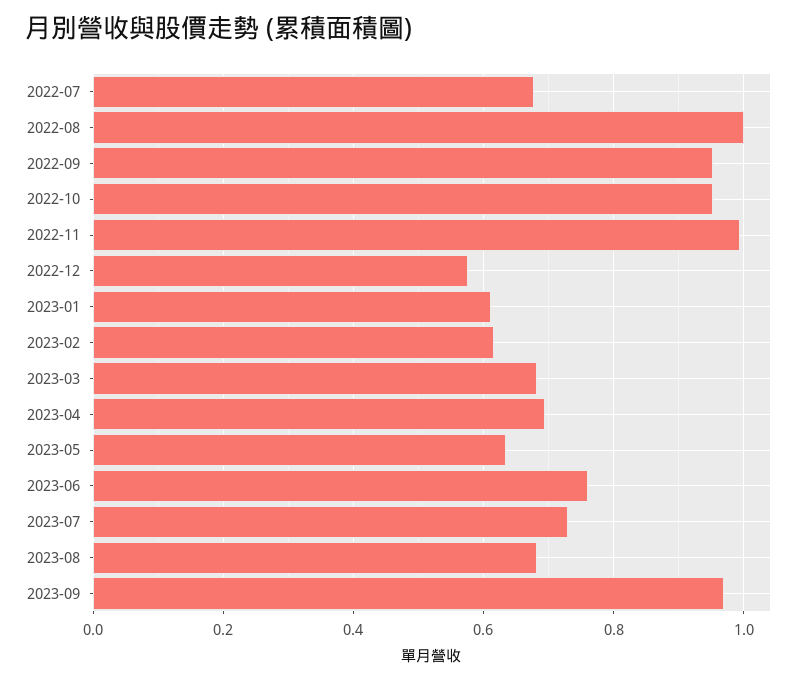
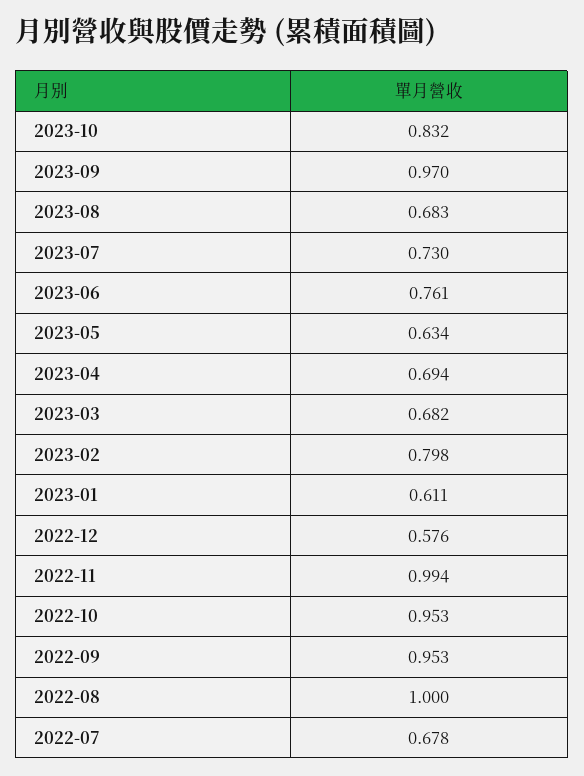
2023-02: 0.62 -> 0.798
2023-10: none -> 0.832

